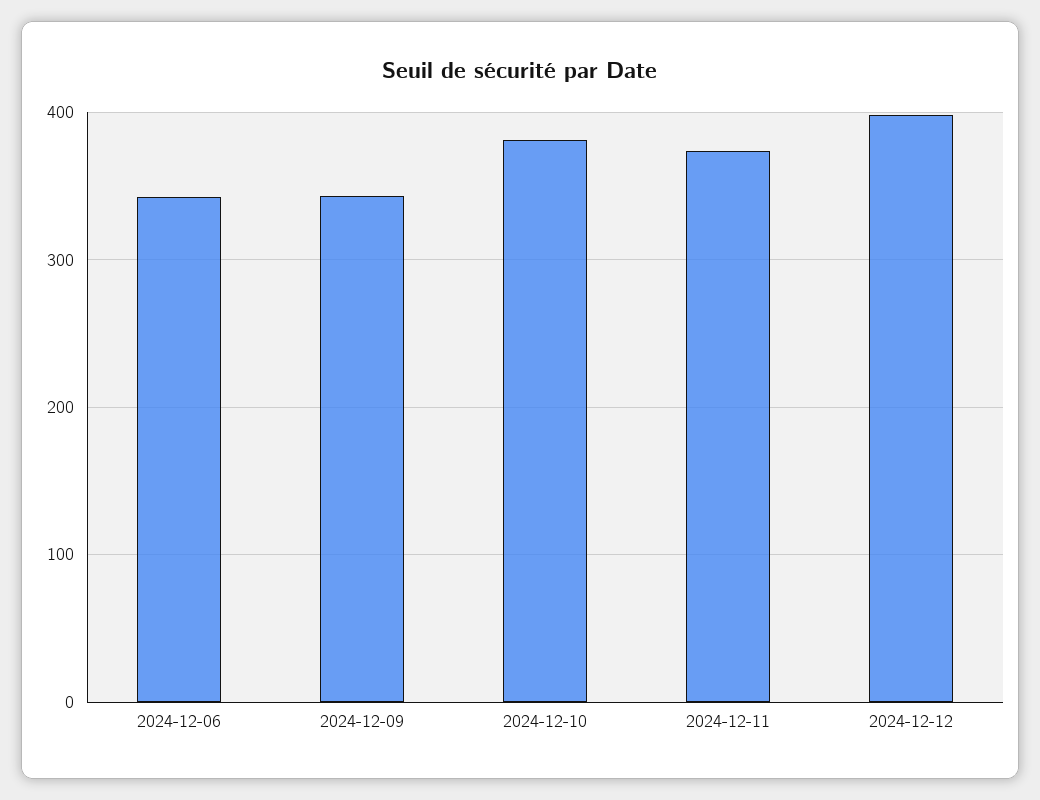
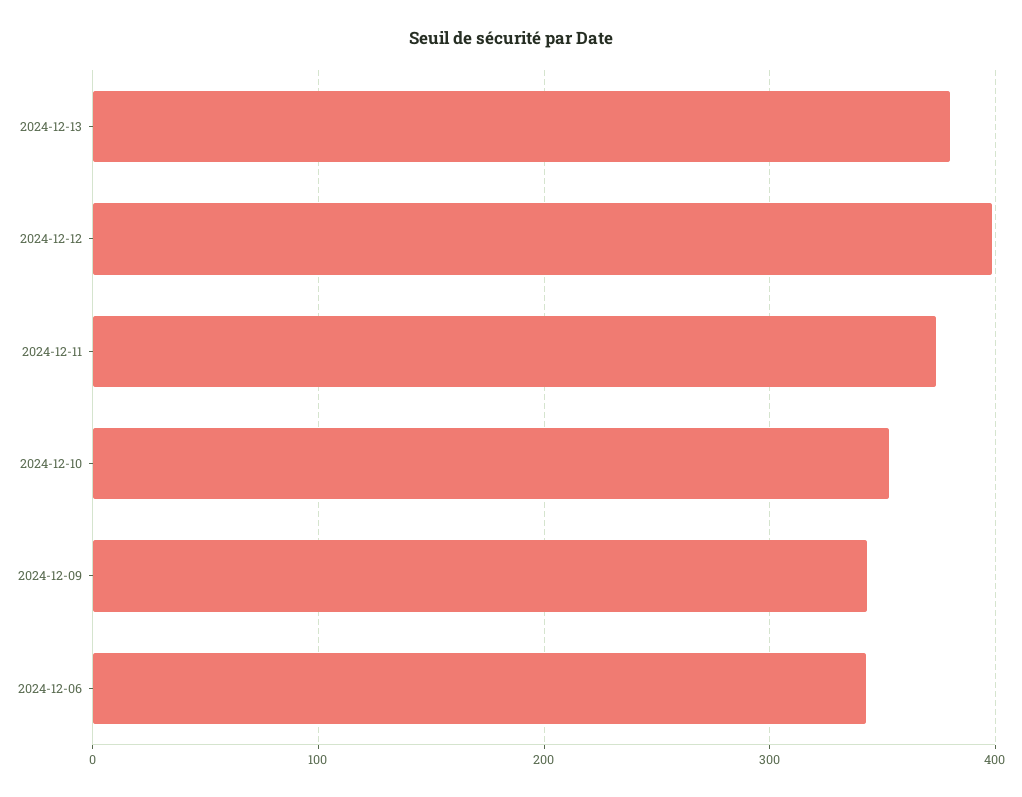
2024-12-10: 380 -> 350
2024-12-13: none -> 380

